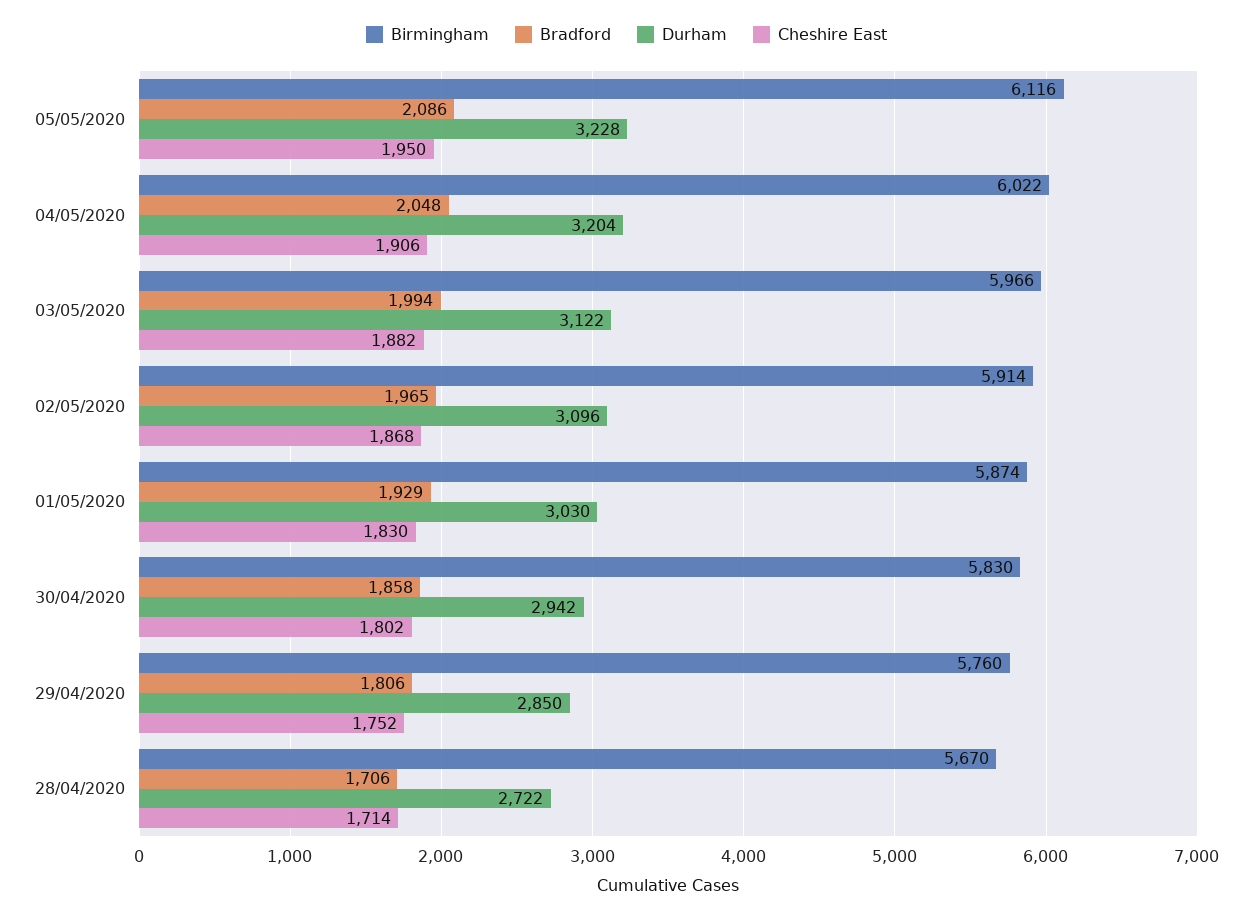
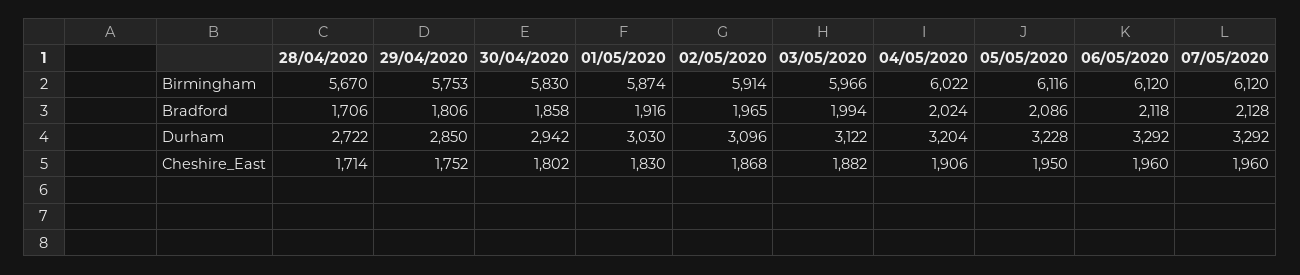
Bradford, 04/05/2020: 2048 -> 2024
Bradford, 01/05/2020: 1929 -> 1916
Birmingham, 29/04/2020: 5760 -> 5753
Birmingham, 06/05/2020: none -> 6120
Birmingham, 07/05/2020: none -> 6120
Bradford, 06/05/2020: none -> 2118
Bradford, 07/05/2020: none -> 2128
Durham, 06/05/2020: none -> 3292
Durham, 07/05/2020: none -> 3292
Cheshire East, 06/05/2020: none -> 1960
Cheshire East, 07/05/2020: none -> 1960

